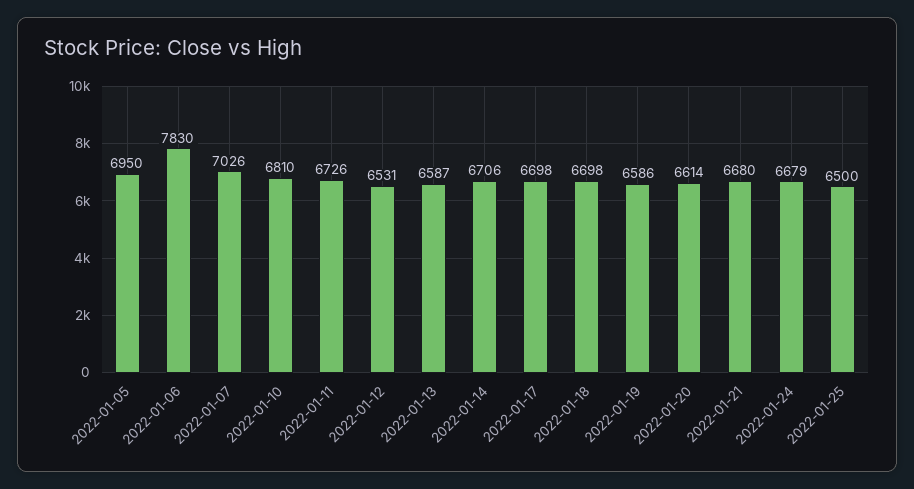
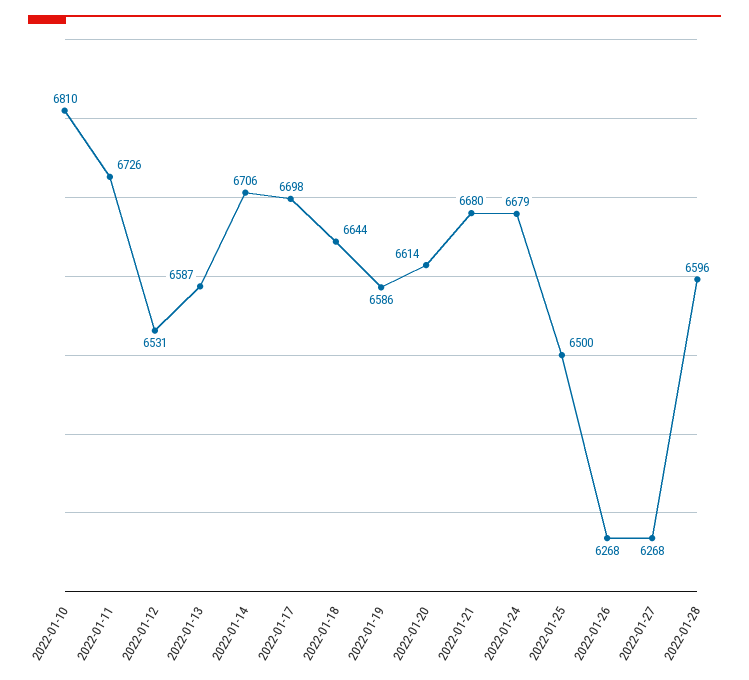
2022-01-05: 6950 -> none
2022-01-06: 7830 -> none
2022-01-07: 7026 -> none
2022-01-18: 6698 -> 6644
2022-01-26: none -> 6268
2022-01-27: none -> 6268
2022-01-28: none -> 6596

